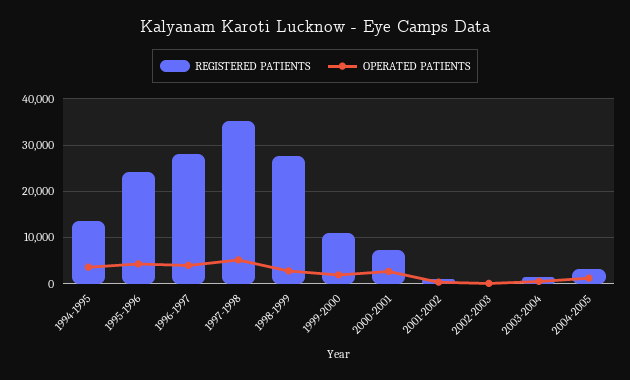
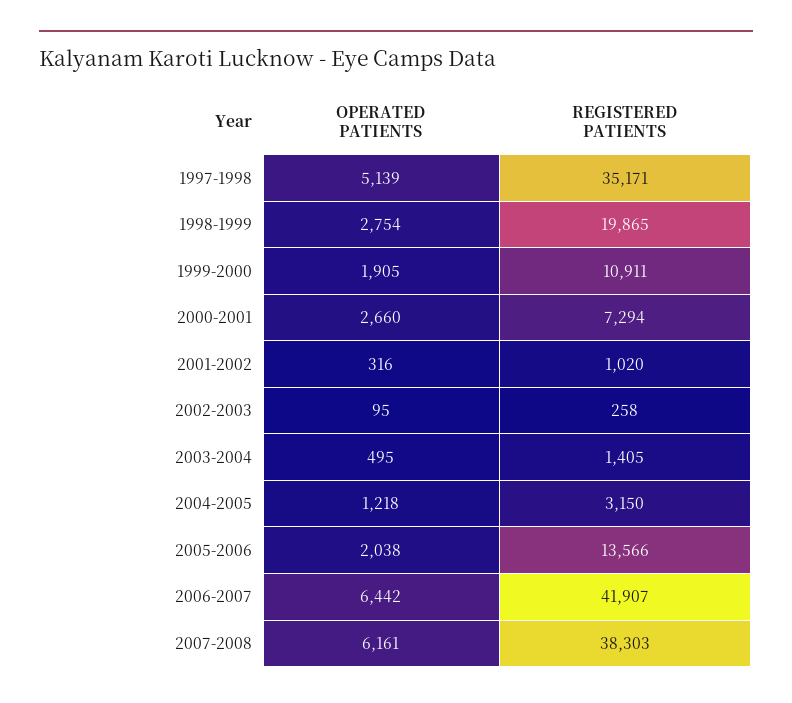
REGISTERED PATIENTS, 1994-1995: 14000 -> none
OPERATED PATIENTS, 1994-1995: 4000 -> none
REGISTERED PATIENTS, 1995-1996: 24000 -> none
OPERATED PATIENTS, 1995-1996: 4000 -> none
REGISTERED PATIENTS, 1996-1997: 28000 -> none
OPERATED PATIENTS, 1996-1997: 4000 -> none
REGISTERED PATIENTS, 1998-1999: 28000 -> 19865
OPERATED PATIENTS, 2005-2006: none -> 2038
REGISTERED PATIENTS, 2005-2006: none -> 13566
OPERATED PATIENTS, 2006-2007: none -> 6442
REGISTERED PATIENTS, 2006-2007: none -> 41907
OPERATED PATIENTS, 2007-2008: none -> 6161
REGISTERED PATIENTS, 2007-2008: none -> 38303

